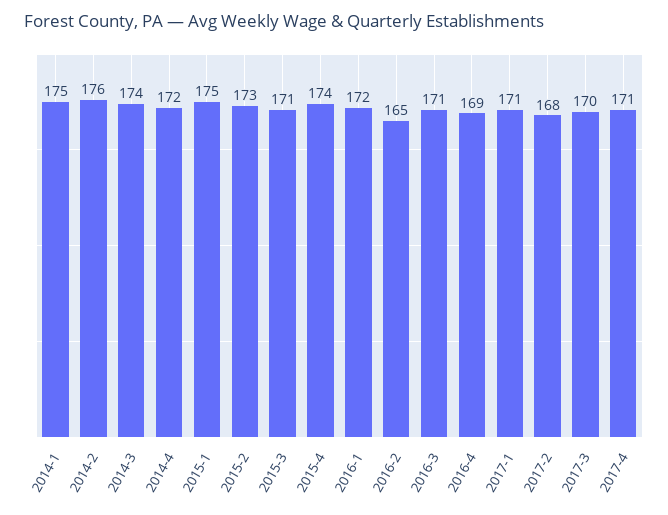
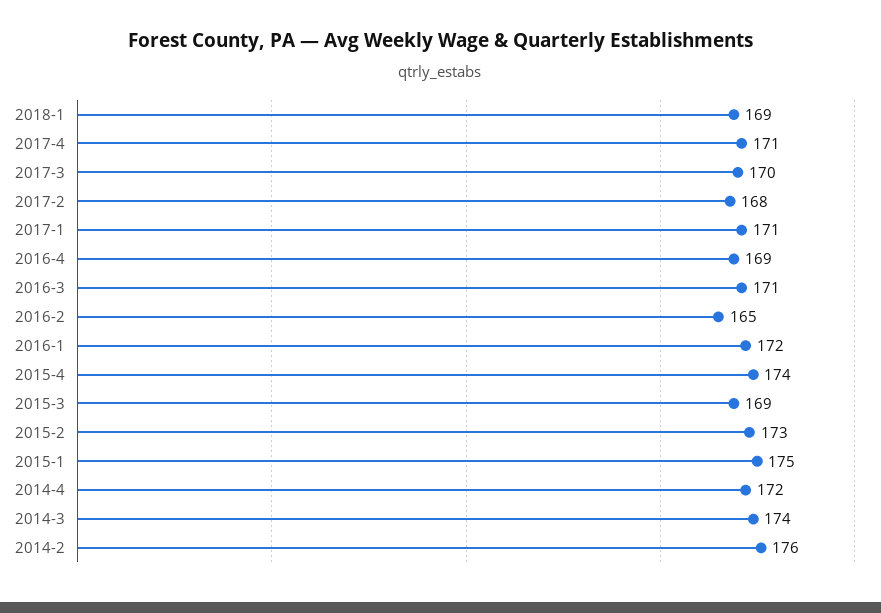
2014-1: 175 -> none
2015-3: 171 -> 169
2018-1: none -> 169

